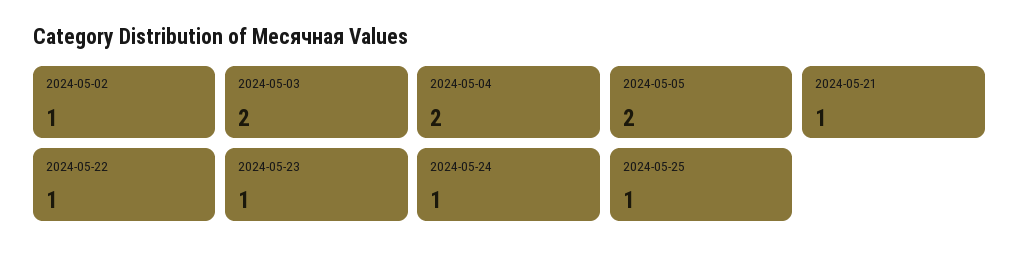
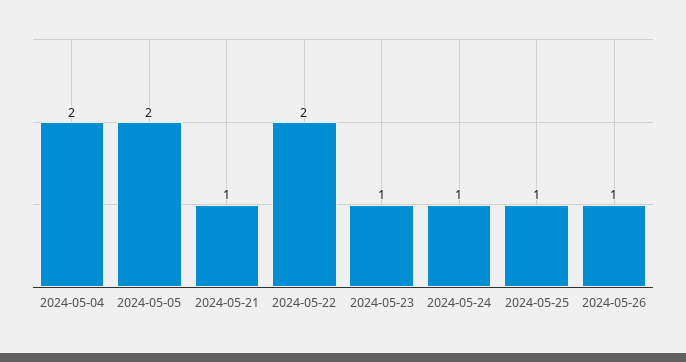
2024-05-02: 1 -> none
2024-05-03: 2 -> none
2024-05-22: 1 -> 2
2024-05-26: none -> 1

